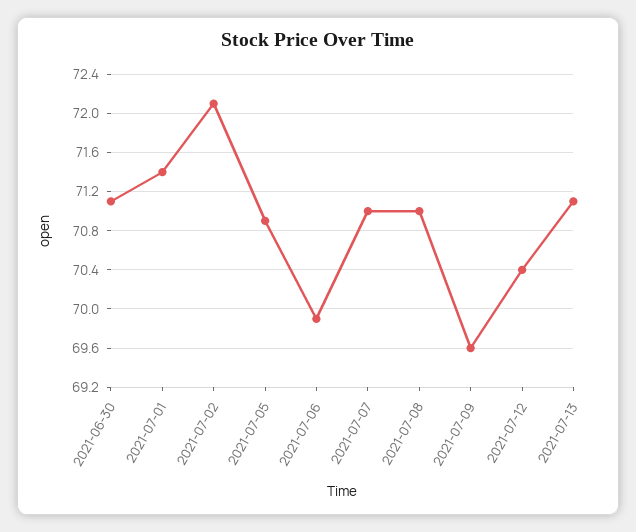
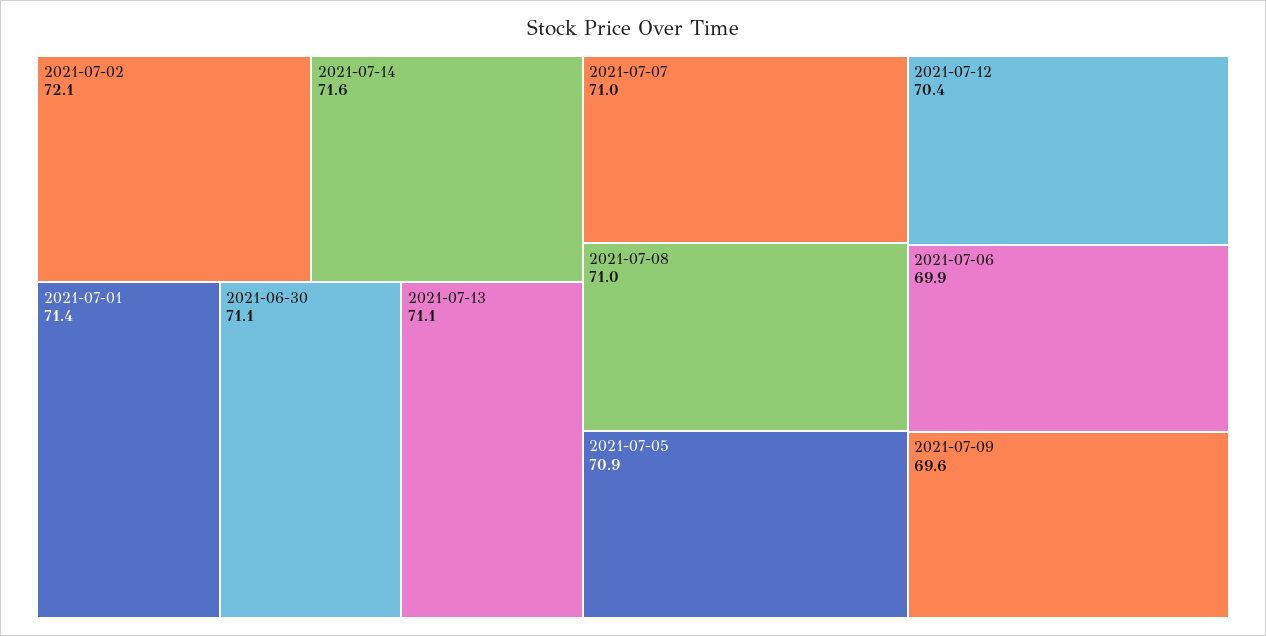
2021-07-14: none -> 71.6

